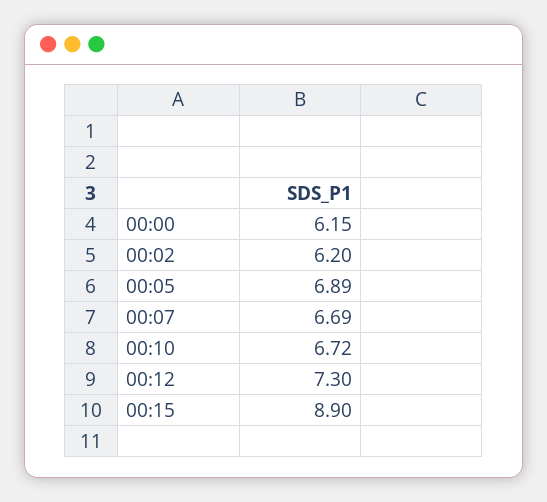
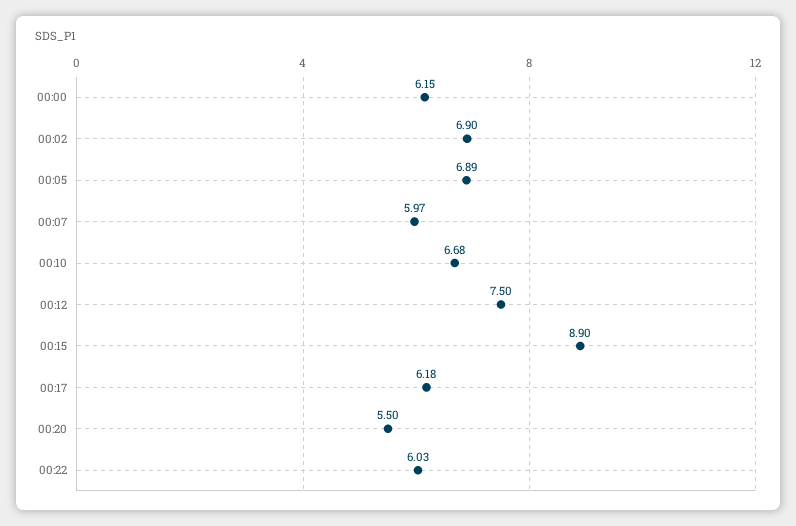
00:02: 6.2 -> 6.9
00:07: 6.69 -> 5.97
00:10: 6.72 -> 6.68
00:12: 7.3 -> 7.5
00:17: none -> 6.18
00:20: none -> 5.5
00:22: none -> 6.03

